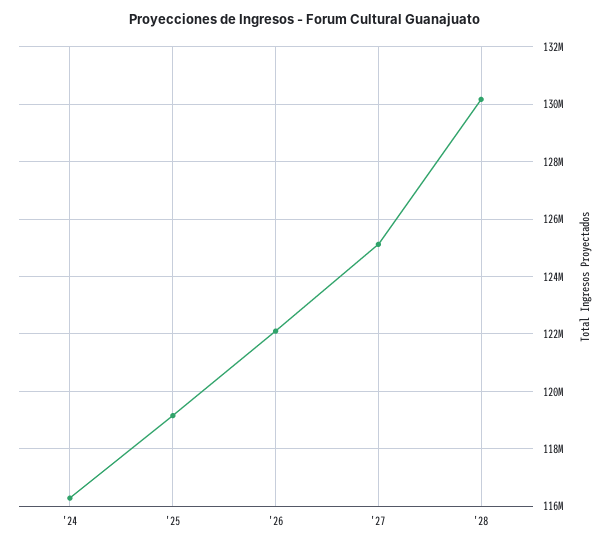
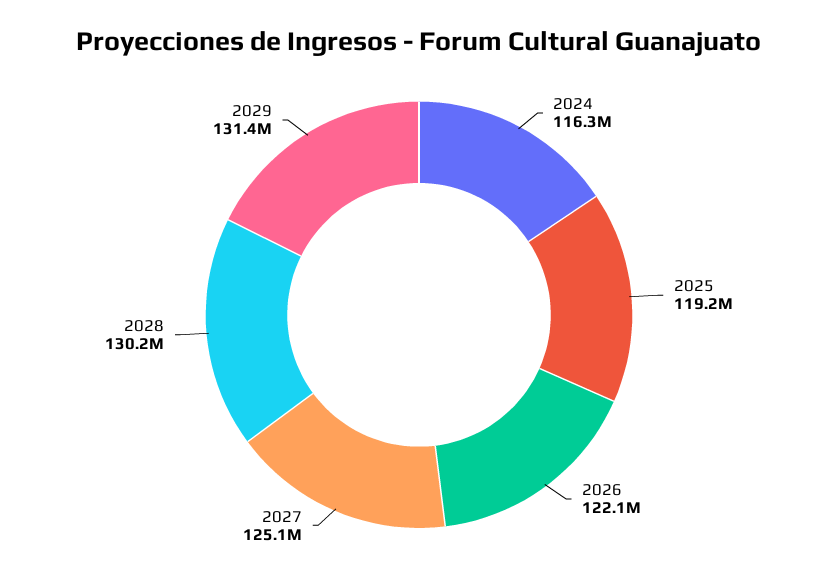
2029: none -> 131400000

